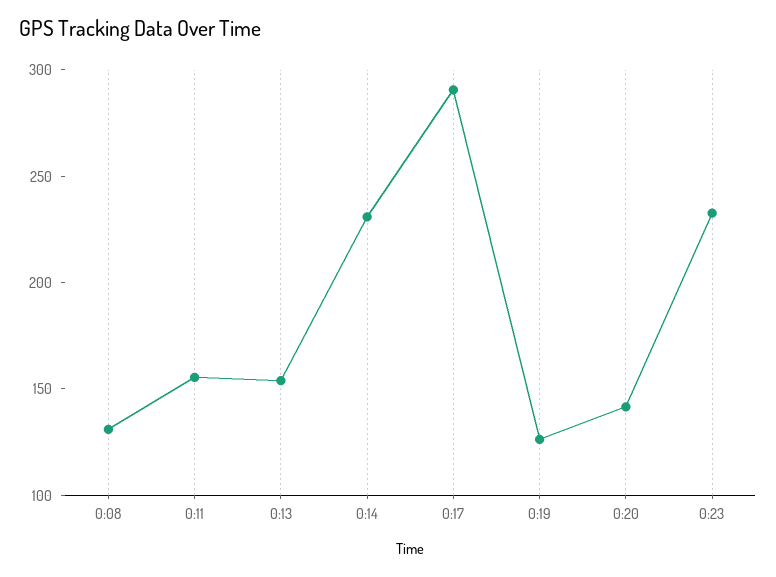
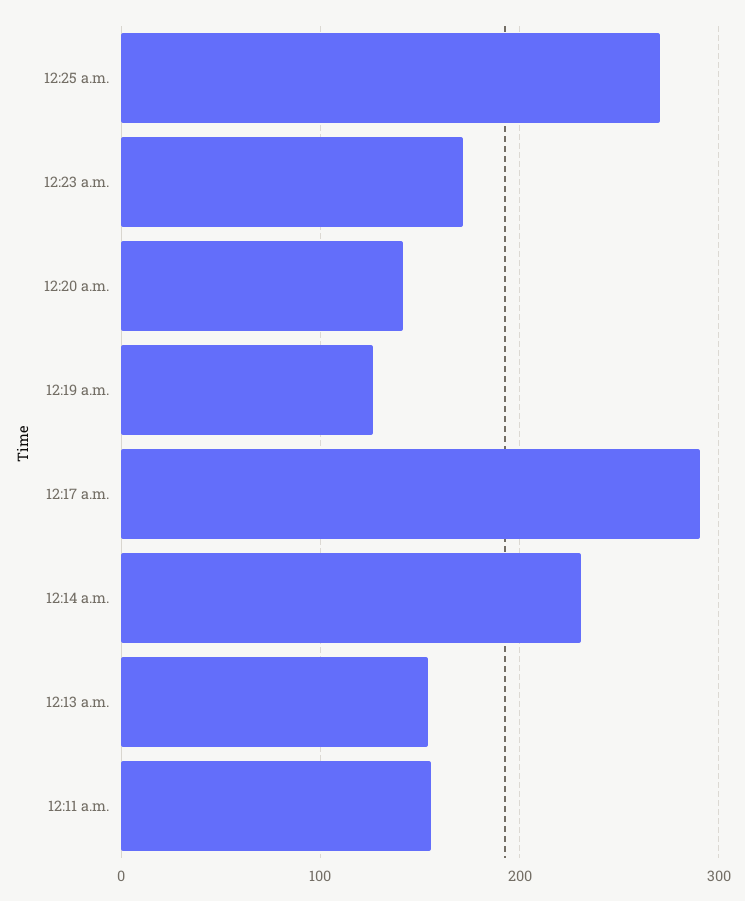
0:08: 130 -> none
0:23: 230 -> 170
12:25 a.m.: none -> 270

